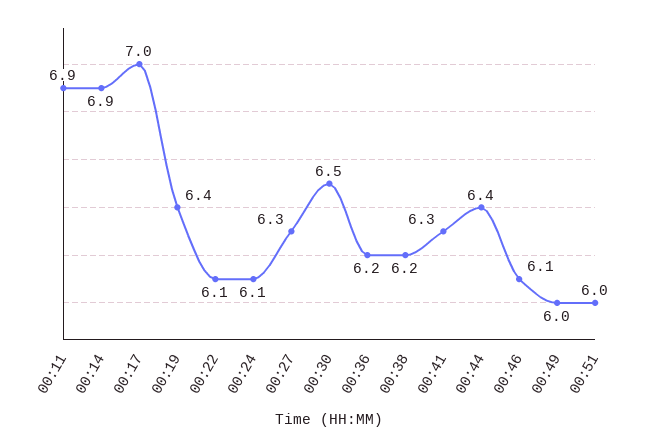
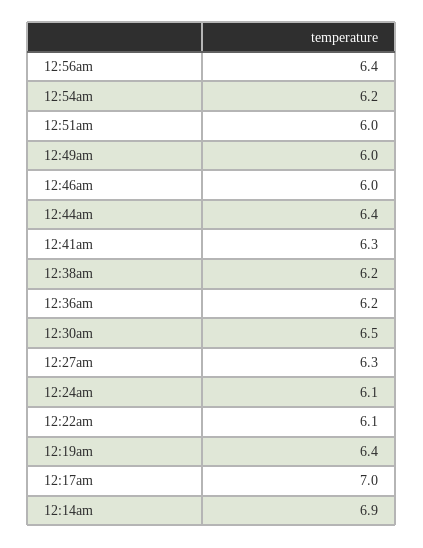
00:11: 6.9 -> none
00:46: 6.1 -> 6
12:56am: none -> 6.4
12:54am: none -> 6.2

